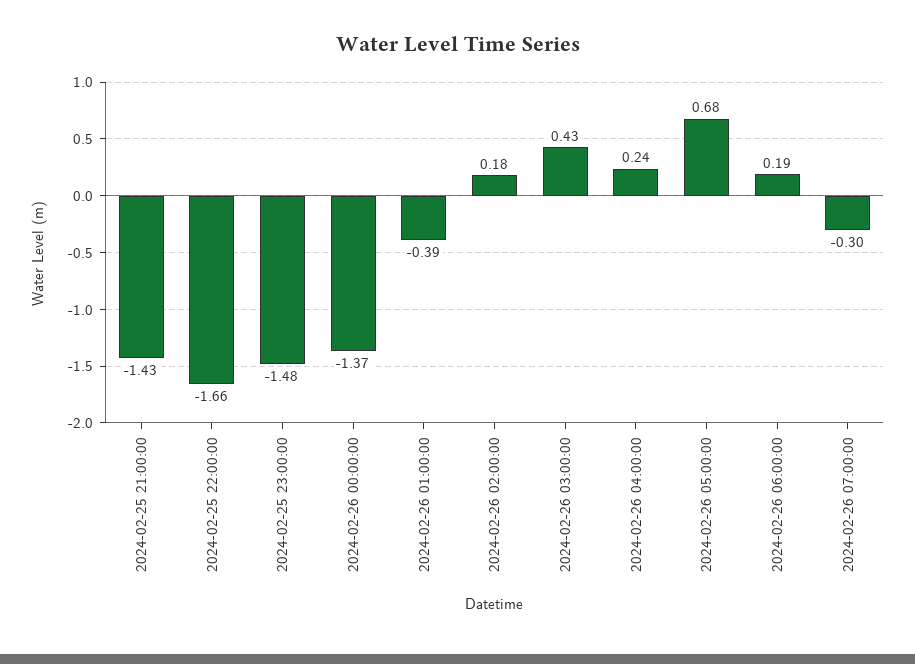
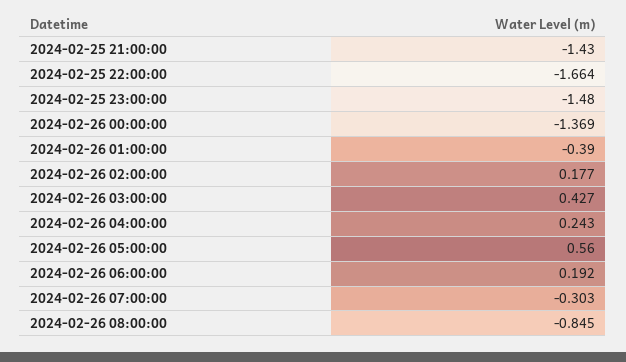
2024-02-26 05:00:00: 0.68 -> 0.56
2024-02-26 08:00:00: none -> -0.845

